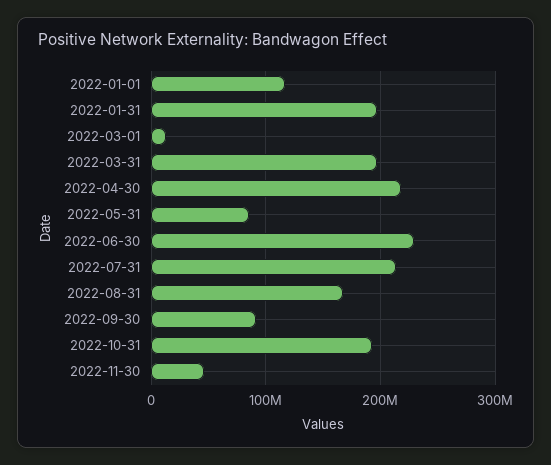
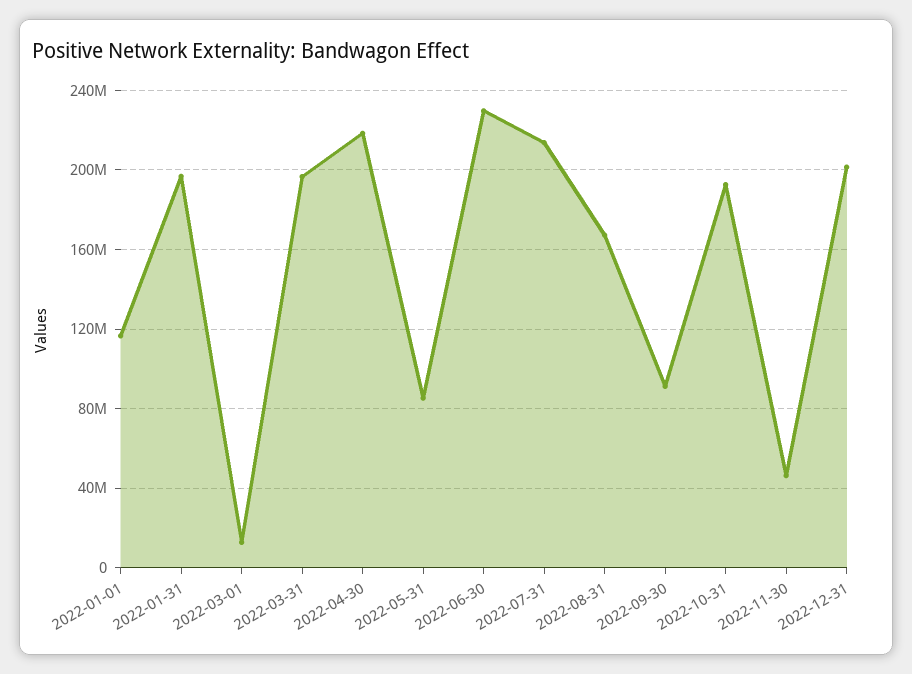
2022-12-31: none -> 200000000

